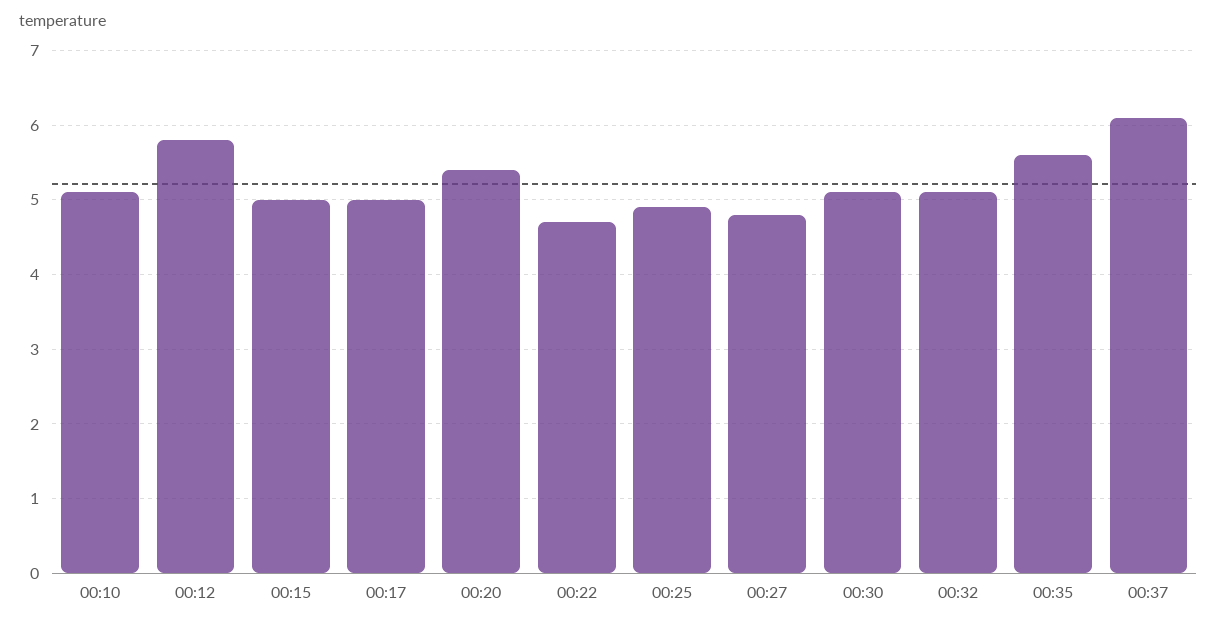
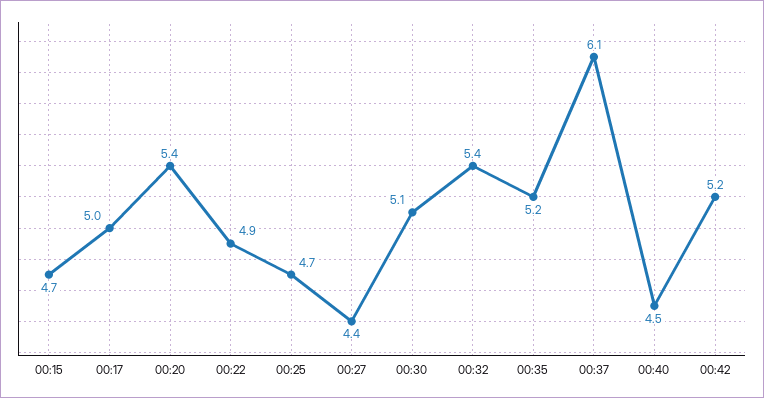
00:10: 5.1 -> none
00:12: 5.8 -> none
00:15: 5 -> 4.7
00:22: 4.7 -> 4.9
00:25: 4.9 -> 4.7
00:27: 4.8 -> 4.4
00:32: 5.1 -> 5.4
00:35: 5.6 -> 5.2
00:40: none -> 4.5
00:42: none -> 5.2

